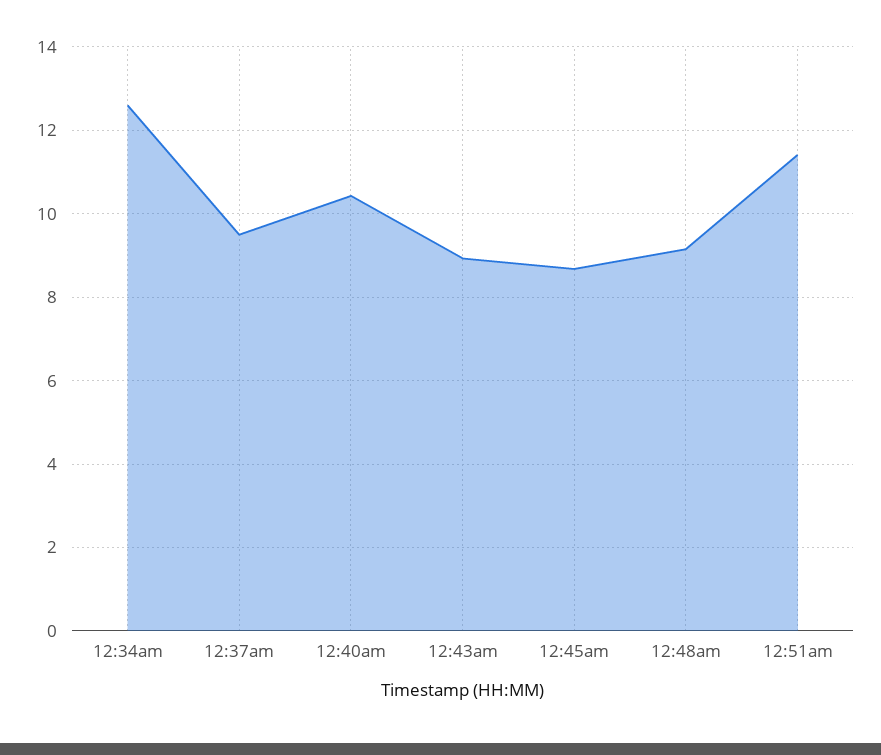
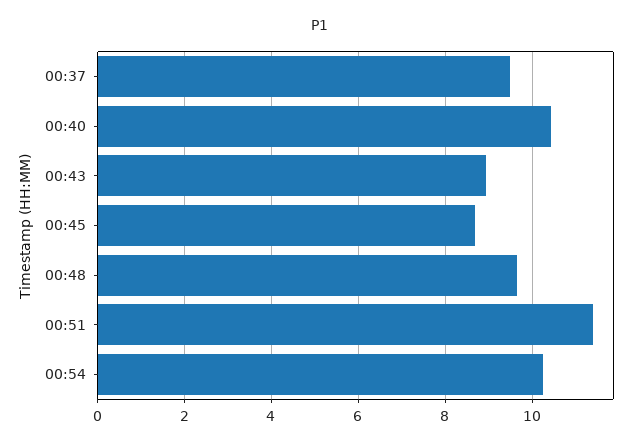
12:34am: 12.6 -> none
12:48am: 9.2 -> 9.6
00:54: none -> 10.2

